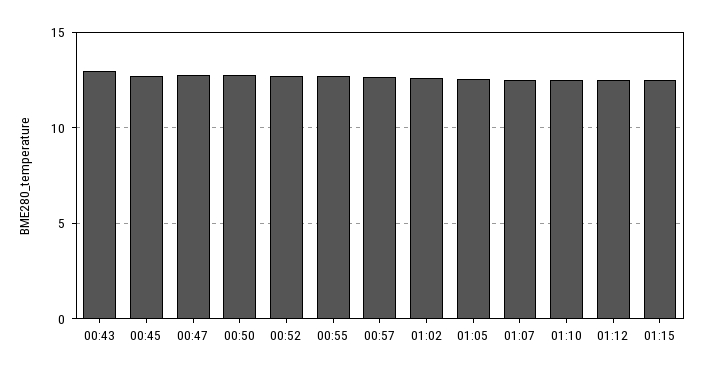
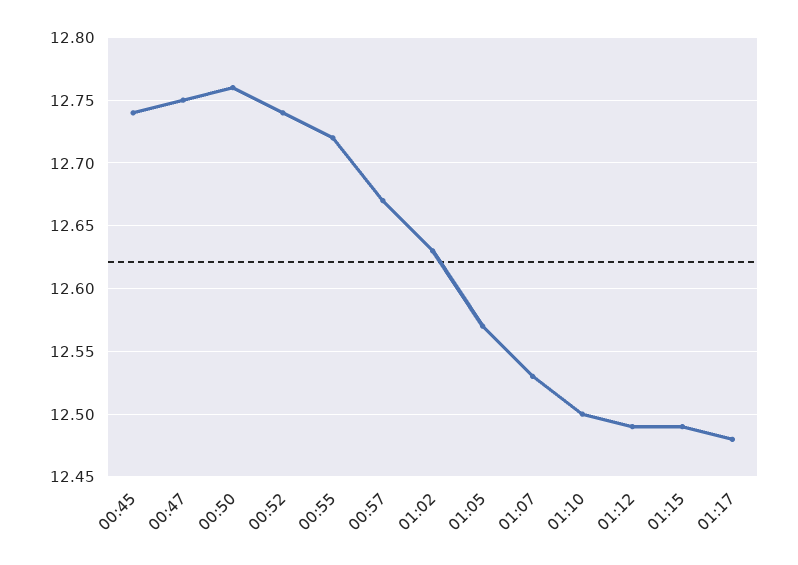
00:43: 13 -> none
01:17: none -> 12.48

